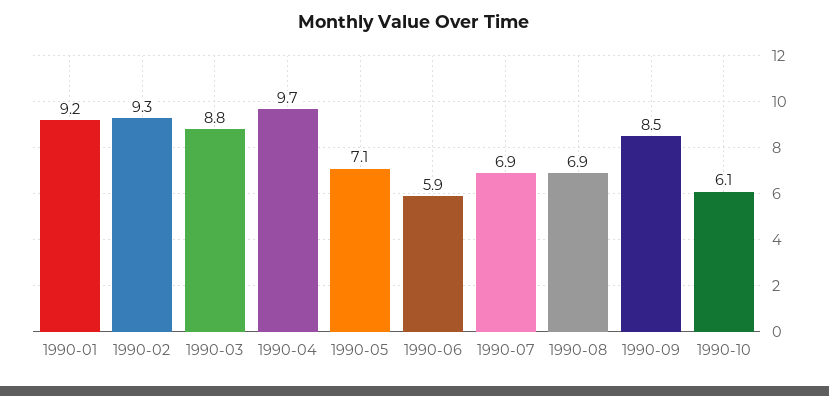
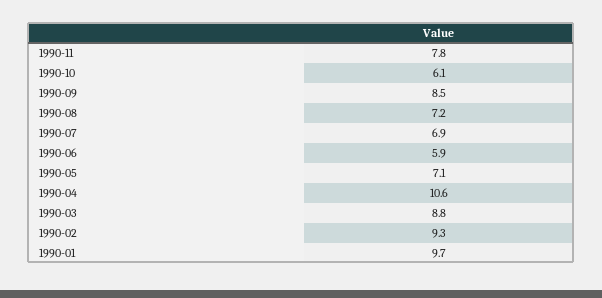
1990-01: 9.2 -> 9.7
1990-04: 9.7 -> 10.6
1990-08: 6.9 -> 7.2
1990-11: none -> 7.8

